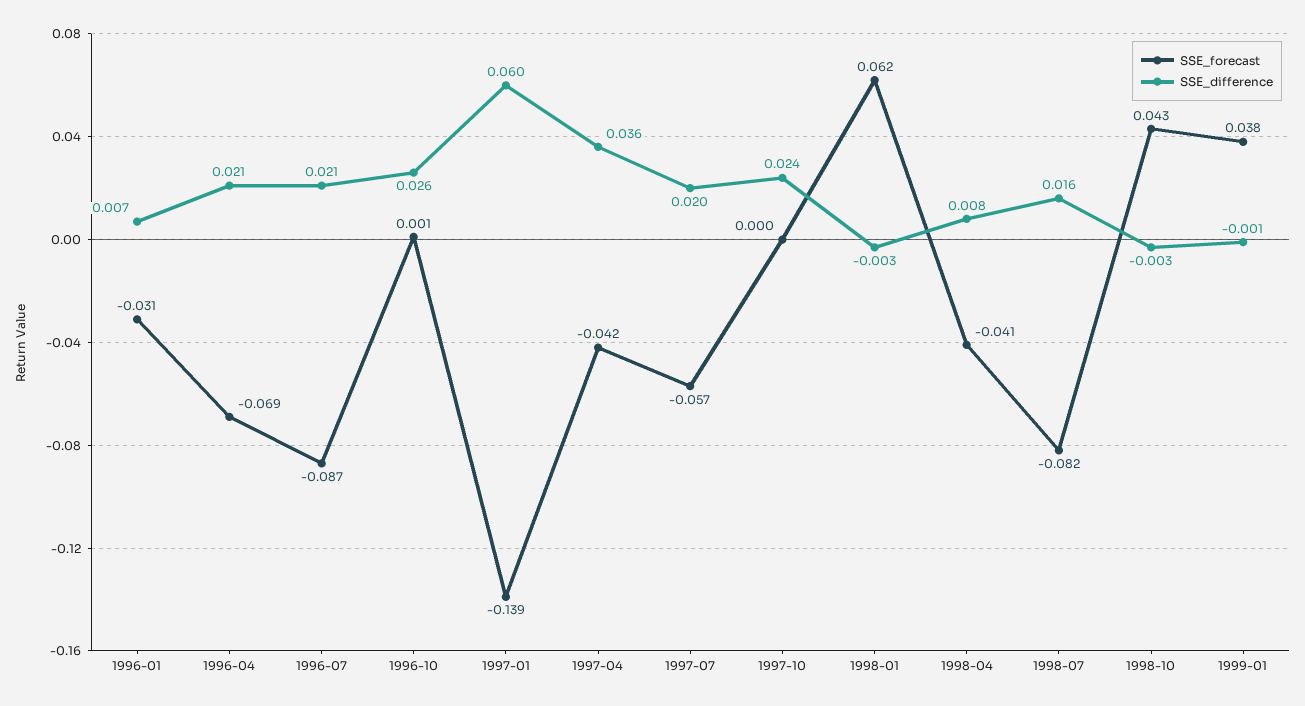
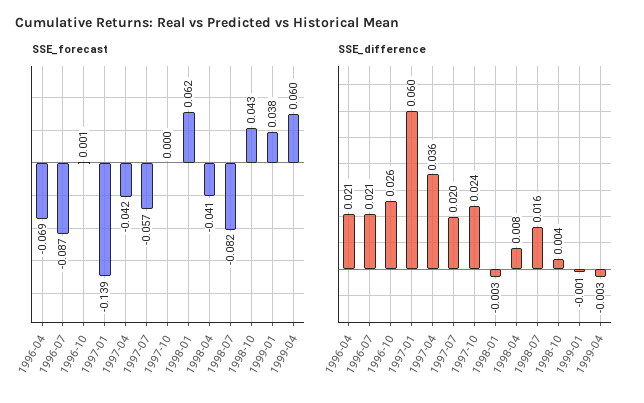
SSE_forecast, 1996-01: -0.031 -> none
SSE_difference, 1996-01: 0.007 -> none
SSE_difference, 1998-10: -0.003 -> 0.004
SSE_forecast, 1999-04: none -> 0.06
SSE_difference, 1999-04: none -> -0.003

